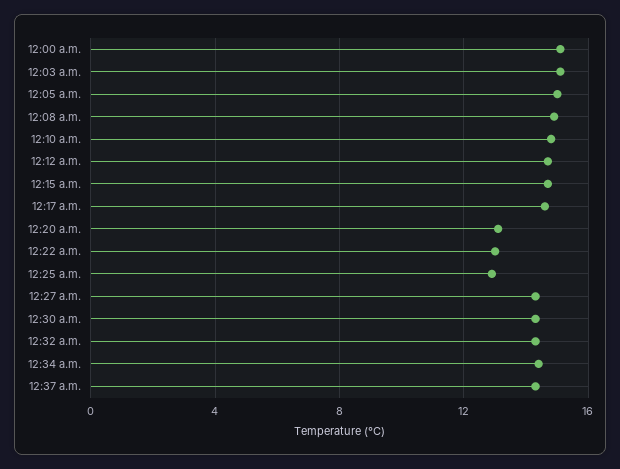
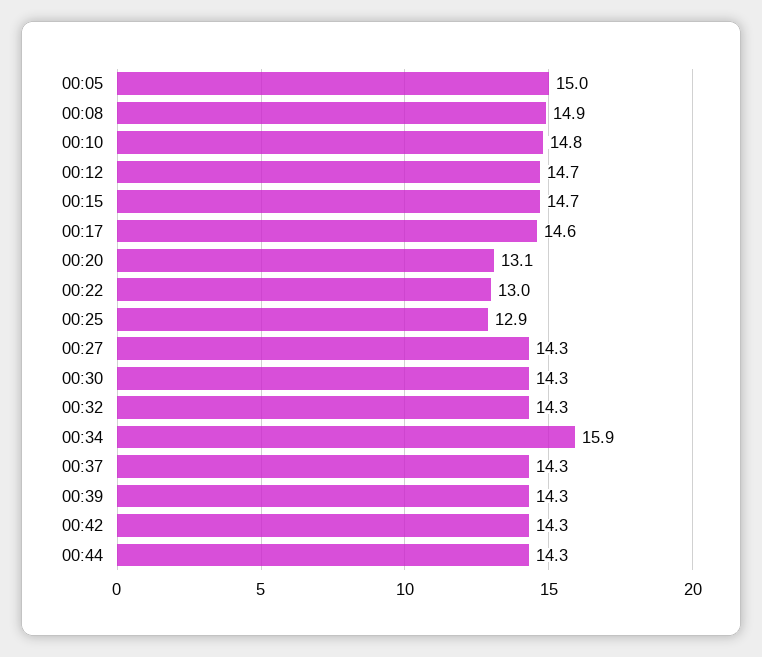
12:00 a.m.: 15 -> none
12:03 a.m.: 15 -> none
12:34 a.m.: 14.5 -> 15.9
00:39: none -> 14.3
00:42: none -> 14.3
00:44: none -> 14.3

